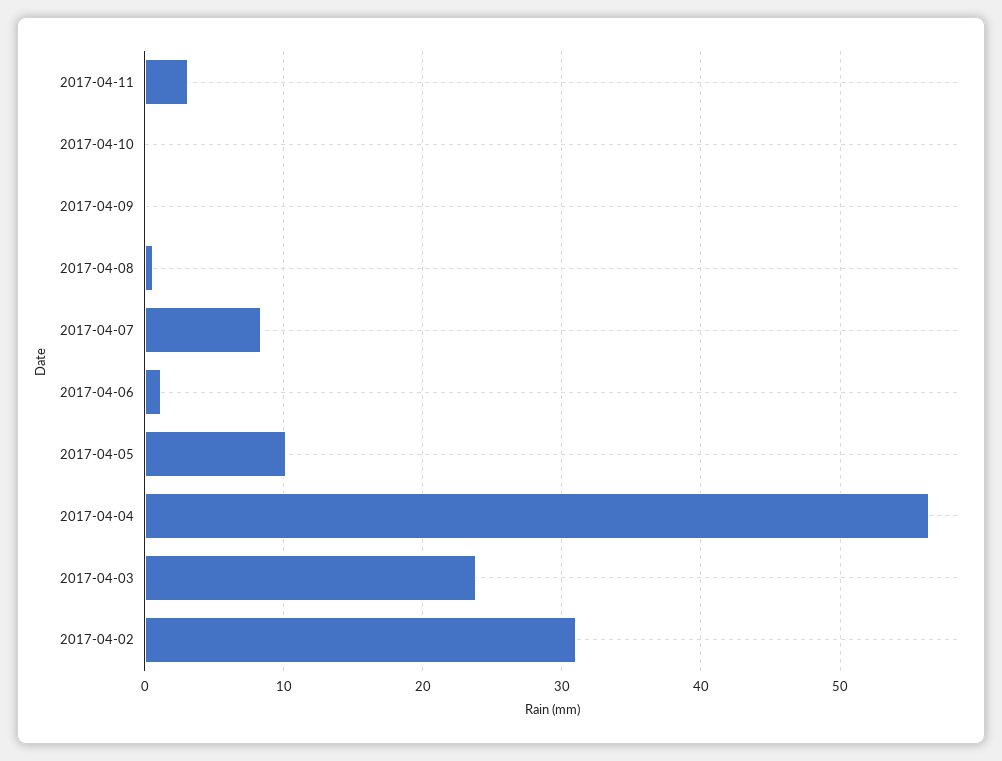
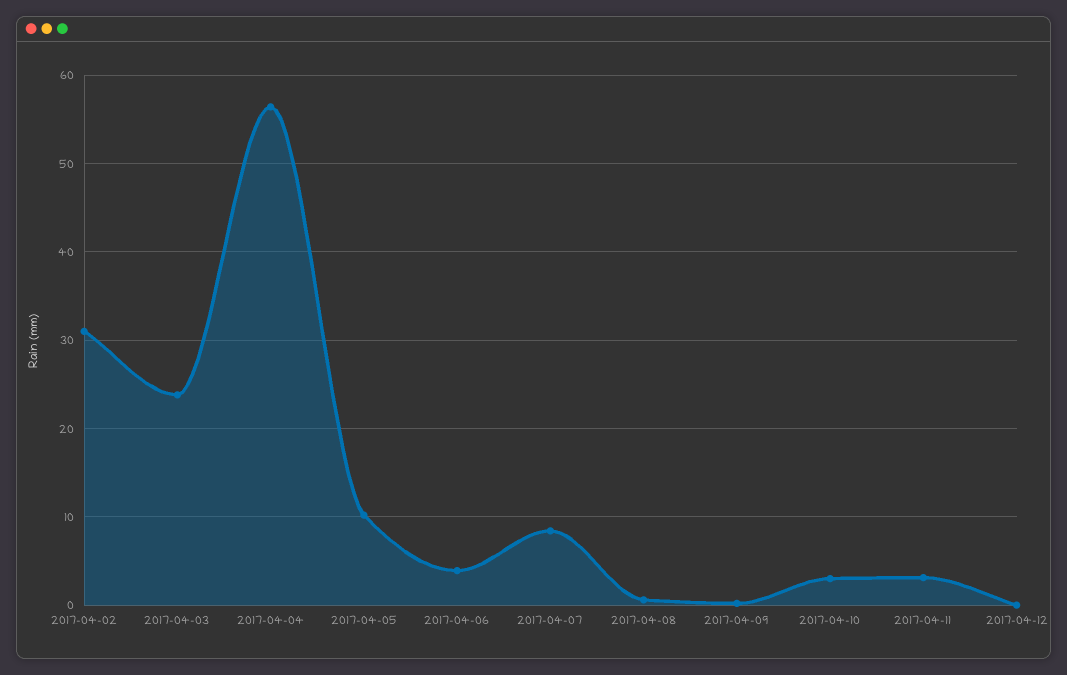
2017-04-10: 0 -> 3
2017-04-06: 1 -> 4
2017-04-12: none -> 0

